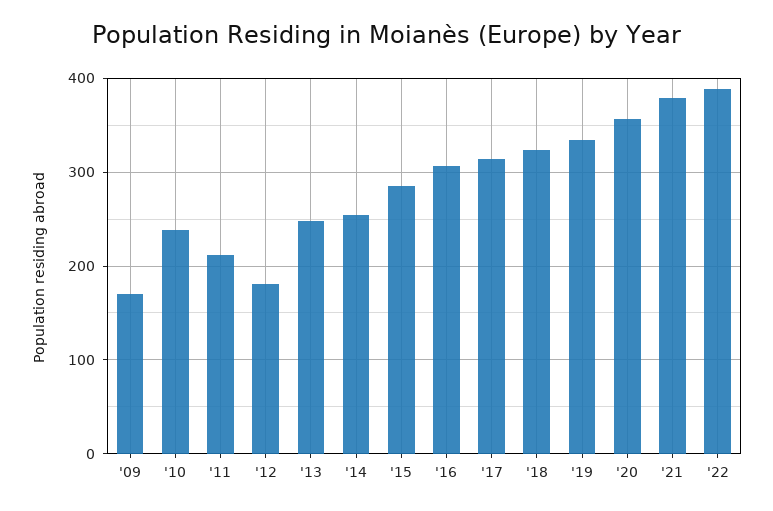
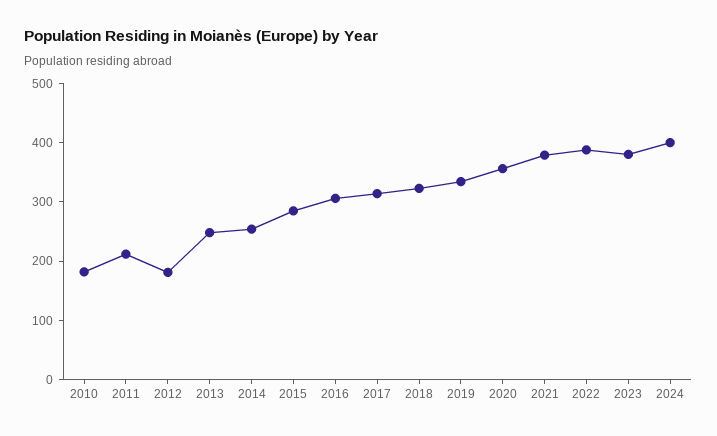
'09: 170 -> none
'10: 240 -> 180
2023: none -> 380
2024: none -> 400

